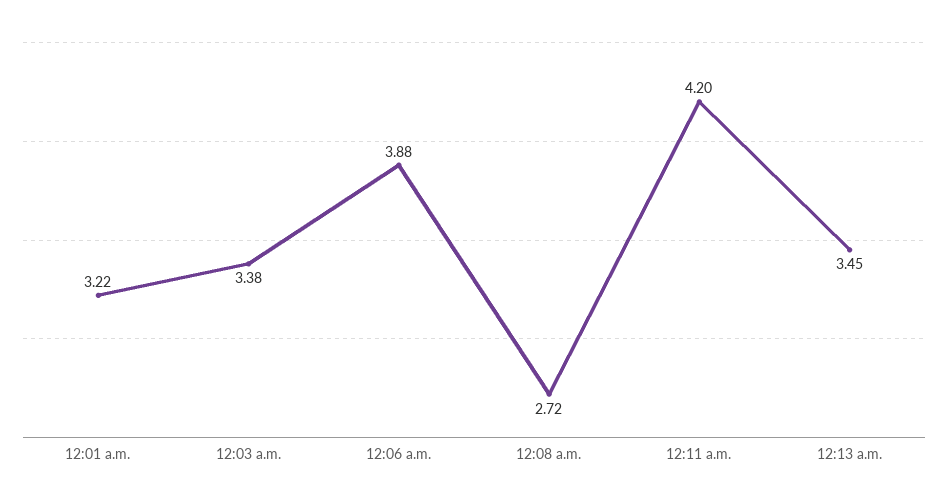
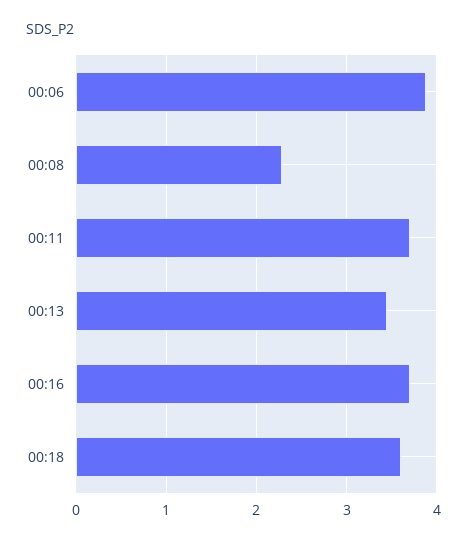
12:01 a.m.: 3.22 -> none
12:03 a.m.: 3.38 -> none
12:08 a.m.: 2.72 -> 2.3
12:11 a.m.: 4.2 -> 3.7
00:16: none -> 3.7
00:18: none -> 3.6

